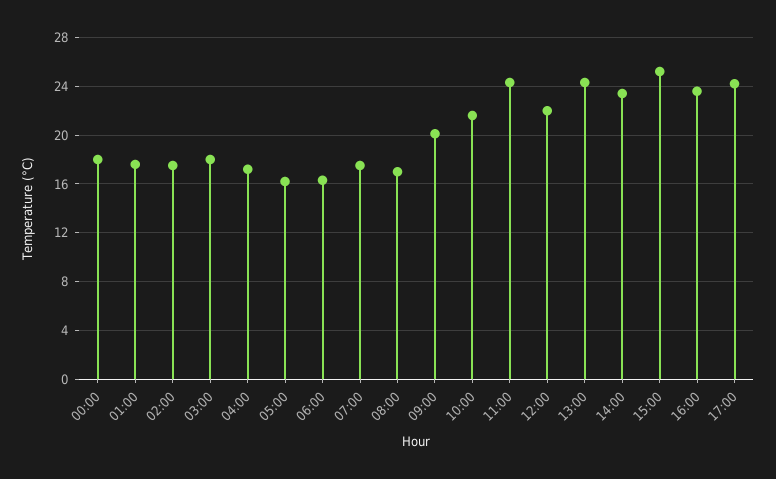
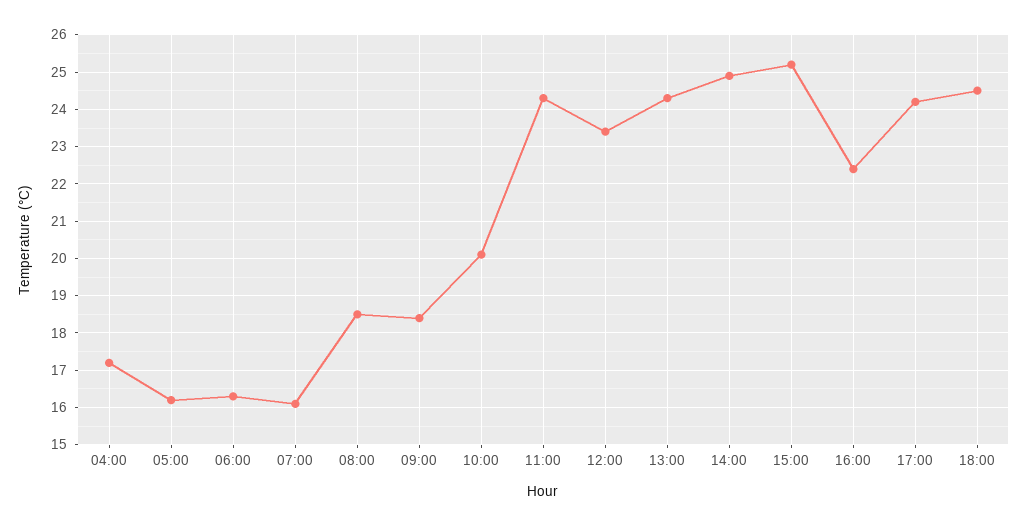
00:00: 18 -> none
01:00: 17.5 -> none
02:00: 17.5 -> none
03:00: 18 -> none
07:00: 17.5 -> 16
08:00: 17 -> 18.5
09:00: 20 -> 18.5
10:00: 21.5 -> 20
12:00: 22 -> 23.5
14:00: 23.5 -> 25
16:00: 23.5 -> 22.5
18:00: none -> 24.5

